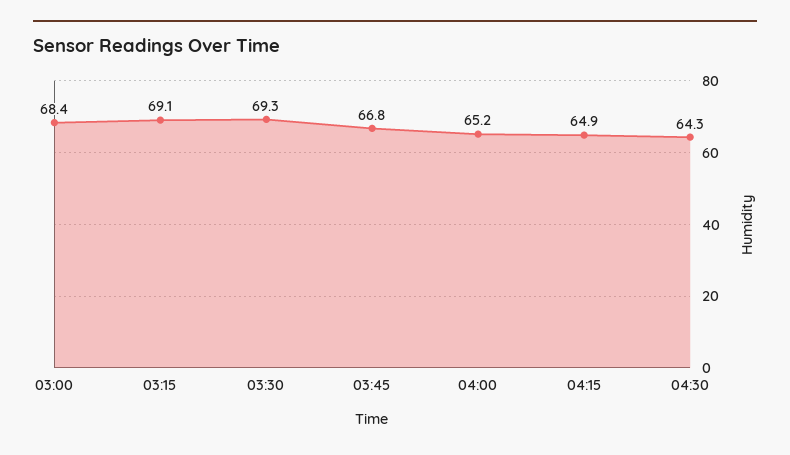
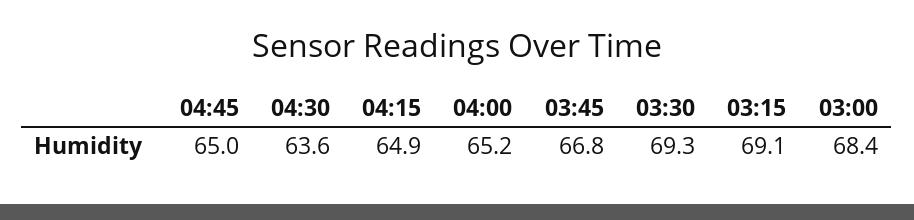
04:30: 64.3 -> 63.6
04:45: none -> 65

